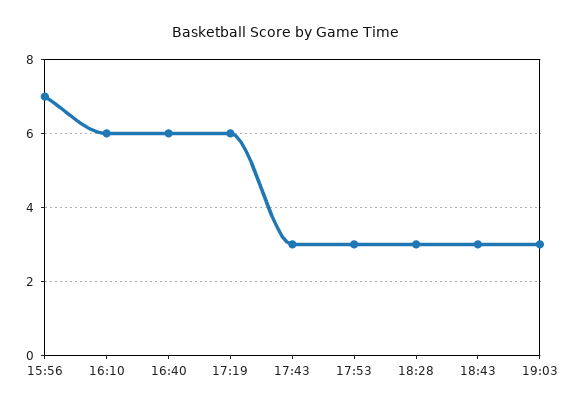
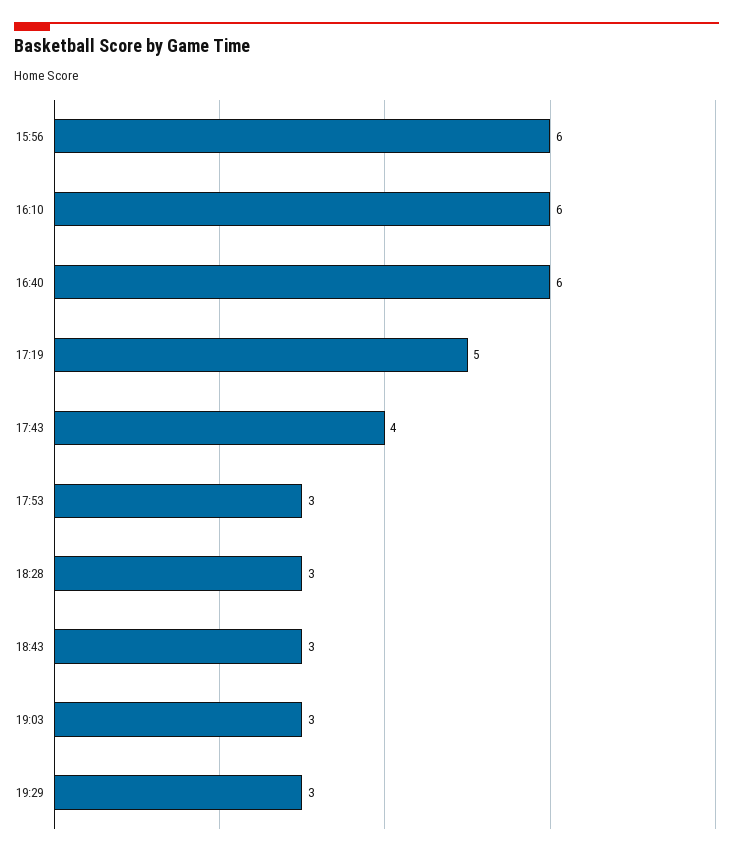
15:56: 7 -> 6
17:19: 6 -> 5
17:43: 3 -> 4
19:29: none -> 3

